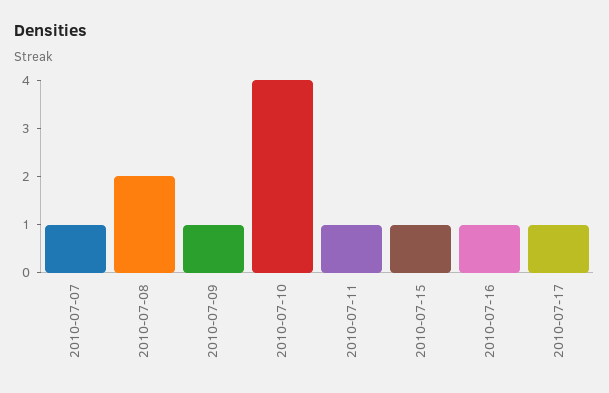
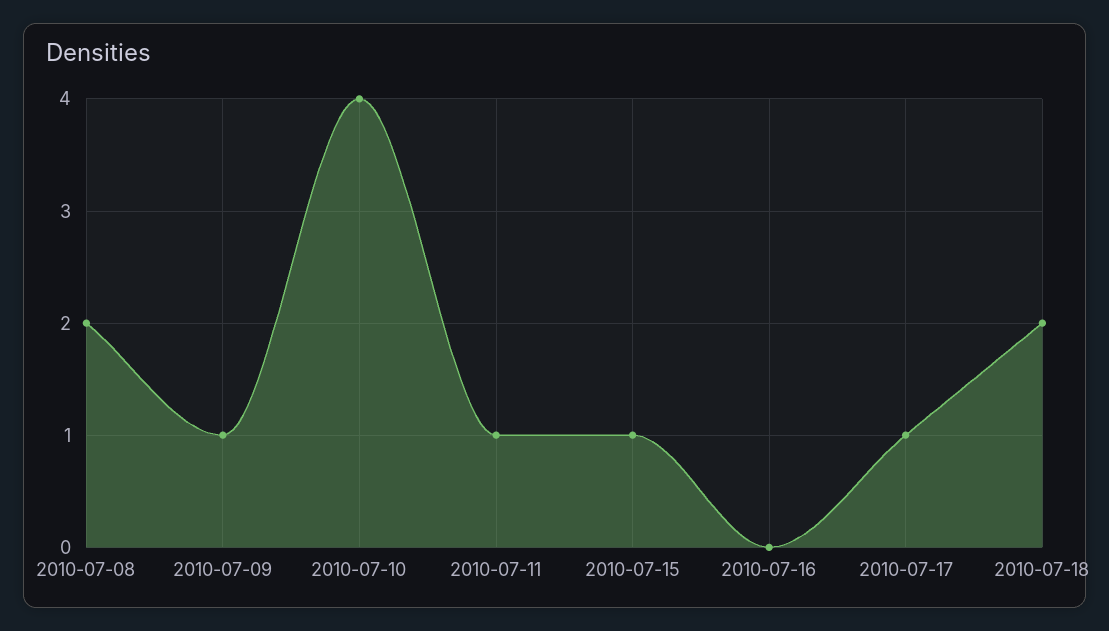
2010-07-07: 1 -> none
2010-07-16: 1 -> 0
2010-07-18: none -> 2

